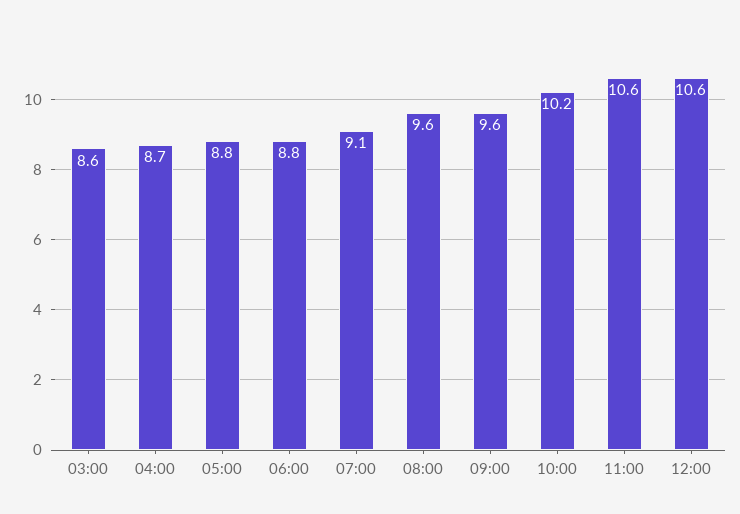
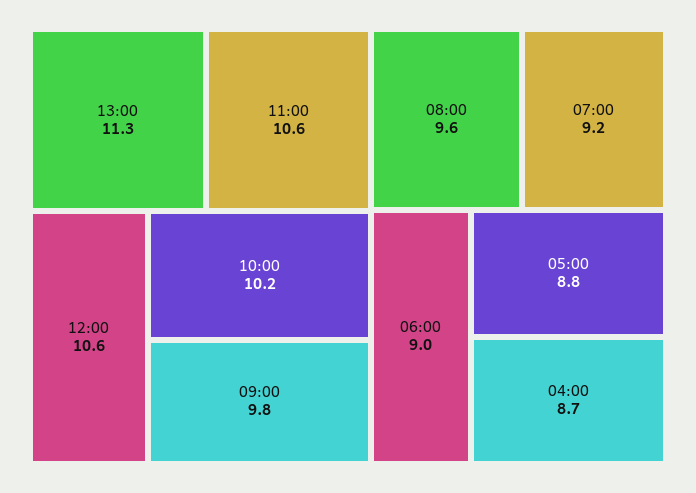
03:00: 8.6 -> none
06:00: 8.8 -> 9
07:00: 9.1 -> 9.2
09:00: 9.6 -> 9.8
13:00: none -> 11.3

